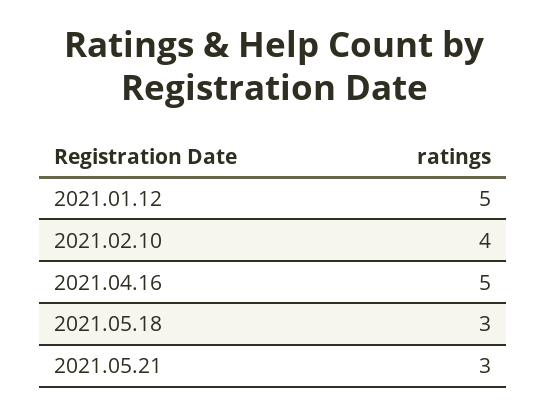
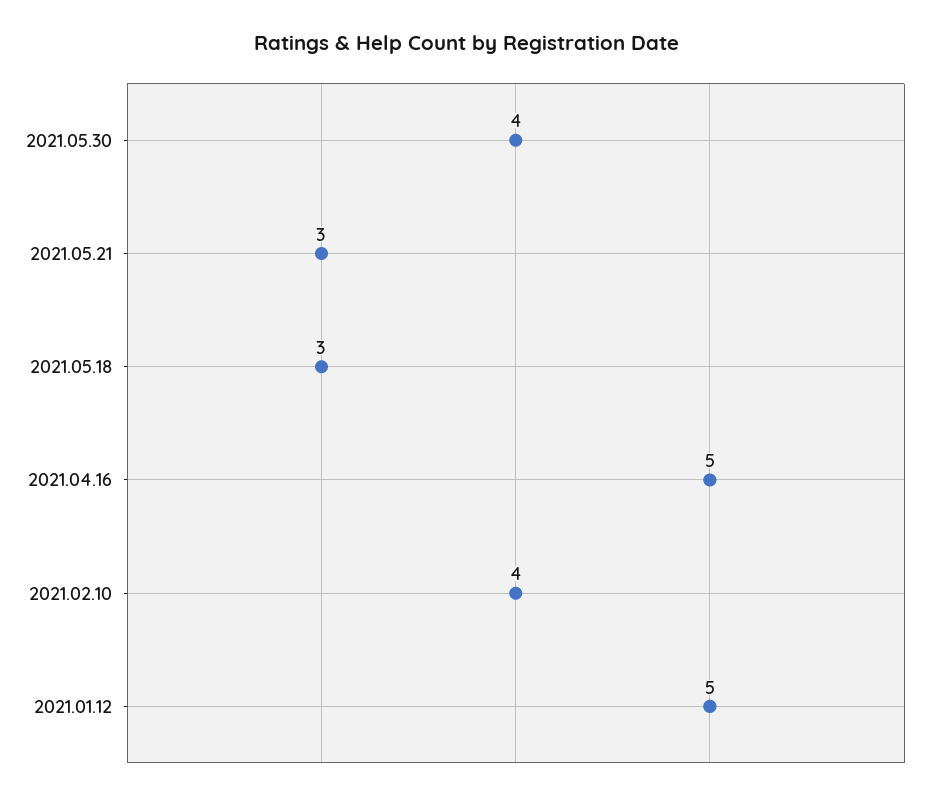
2021.05.30: none -> 4

